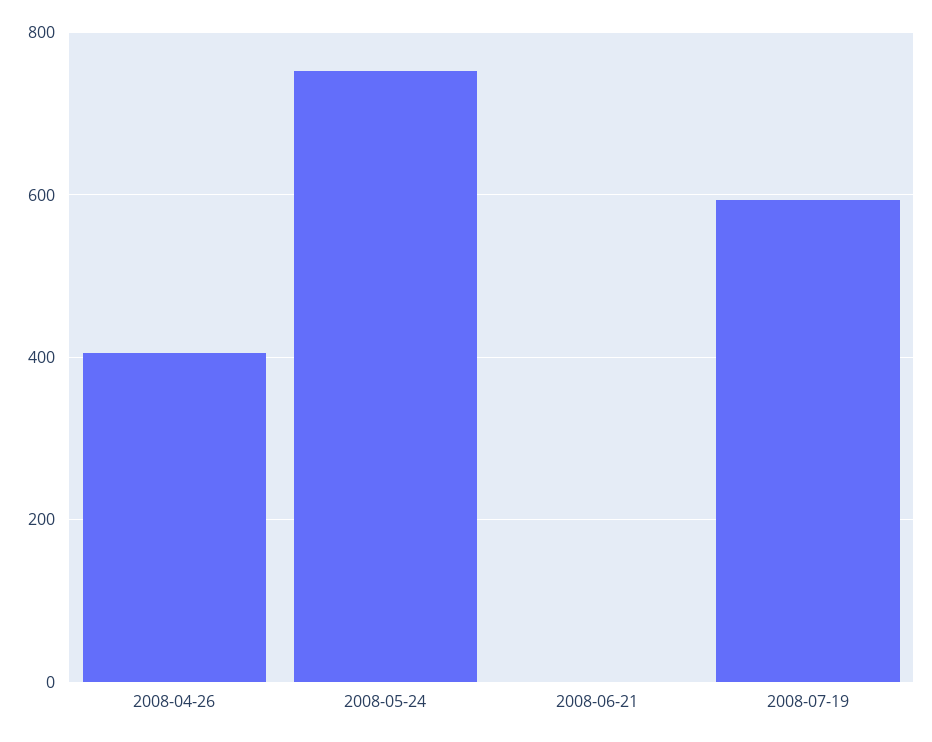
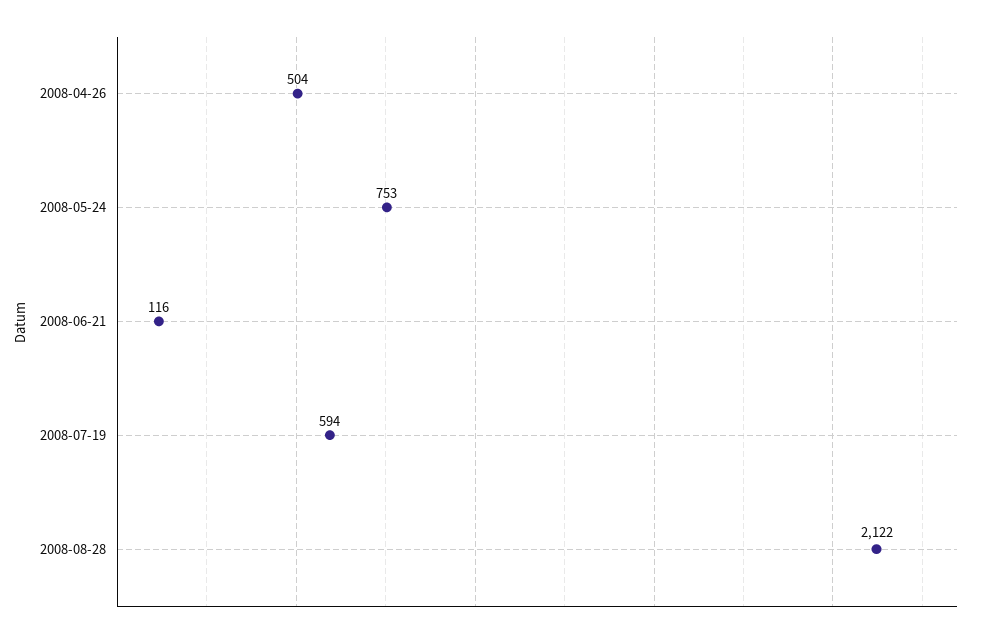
2008-04-26: 400 -> 504
2008-06-21: 0 -> 116
2008-08-28: none -> 2122

